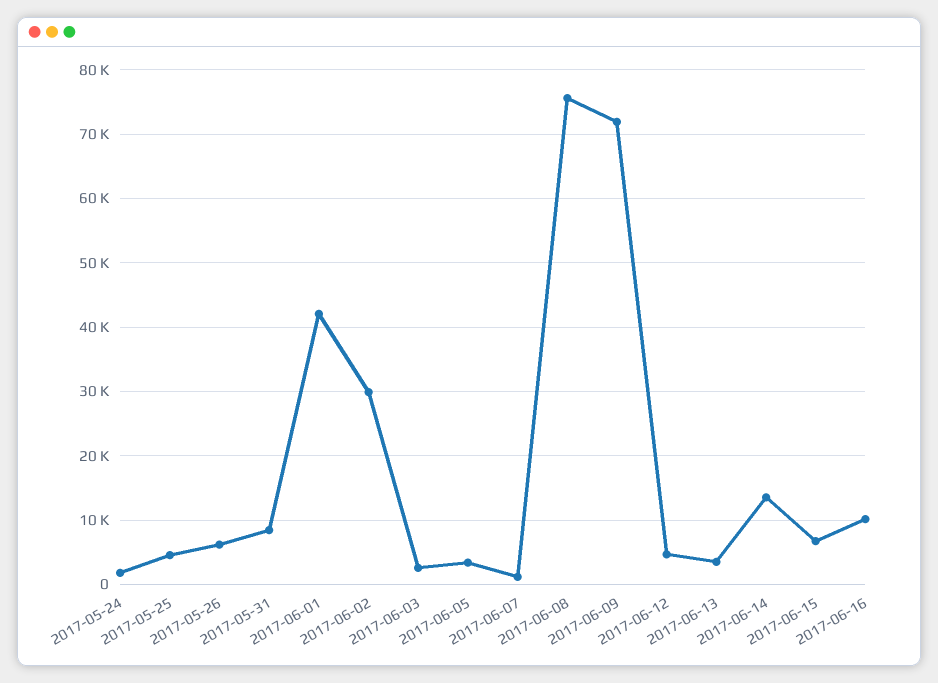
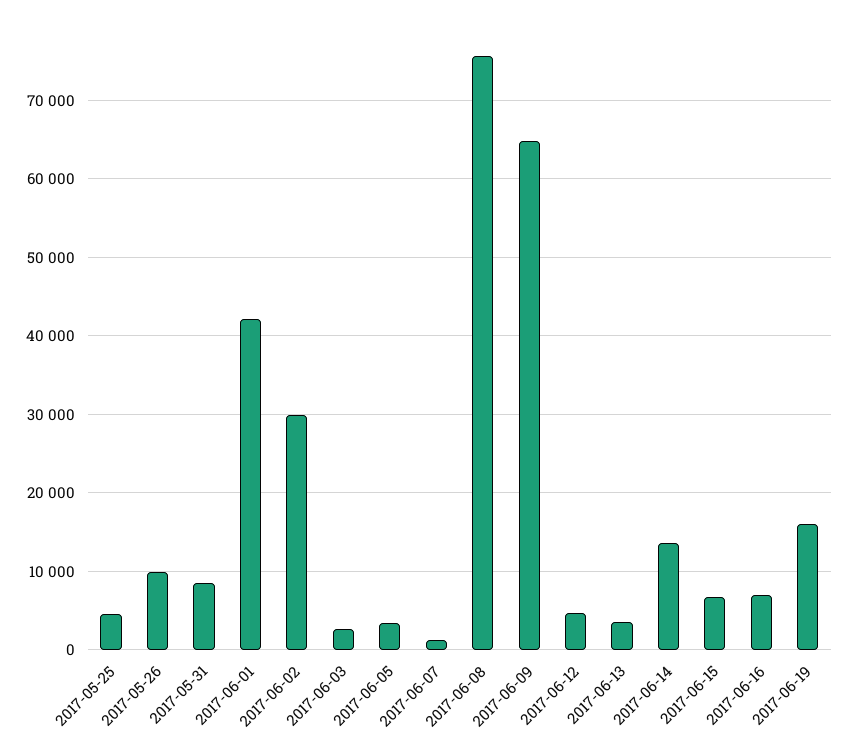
2017-05-24: 2000 -> none
2017-05-26: 6000 -> 10000
2017-06-09: 72000 -> 65000
2017-06-16: 10000 -> 7000
2017-06-19: none -> 16000

